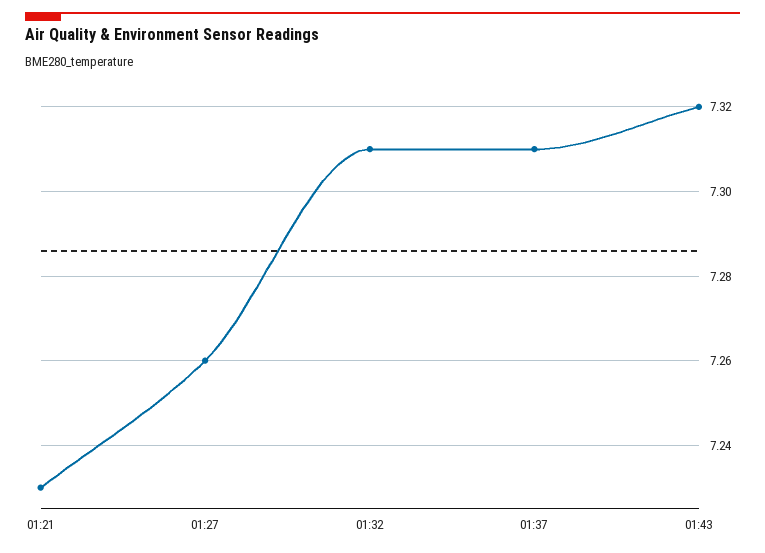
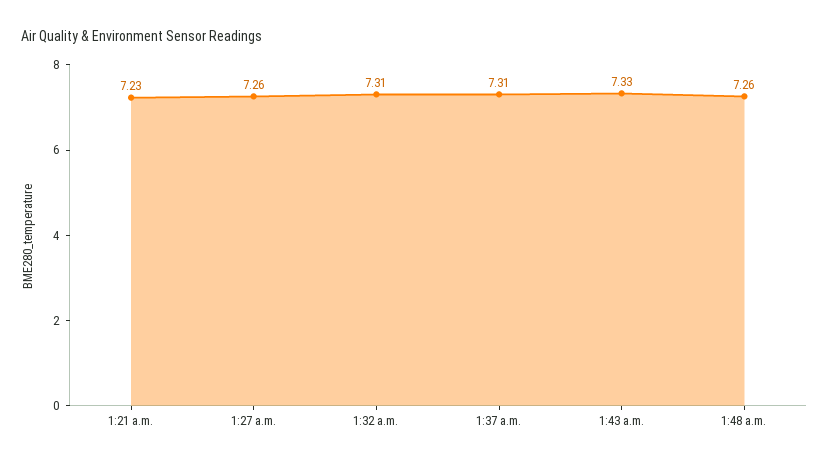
01:43: 7.32 -> 7.33
1:48 a.m.: none -> 7.26

